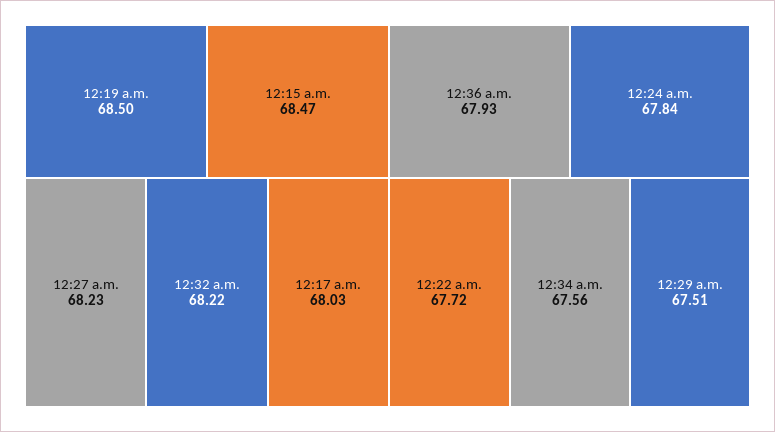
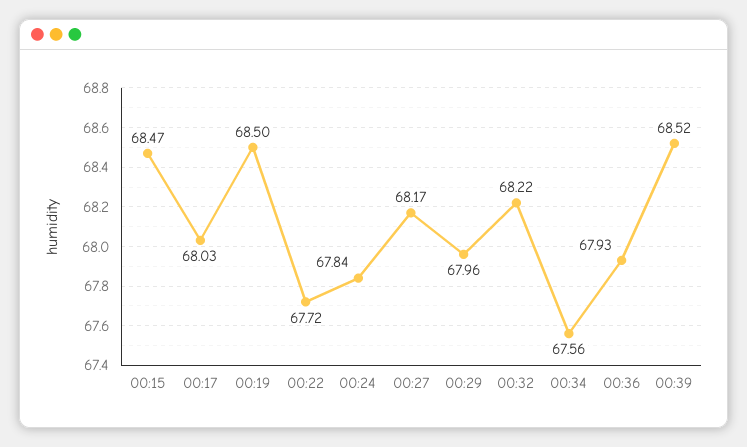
12:27 a.m.: 68.23 -> 68.17
12:29 a.m.: 67.51 -> 67.96
00:39: none -> 68.52

